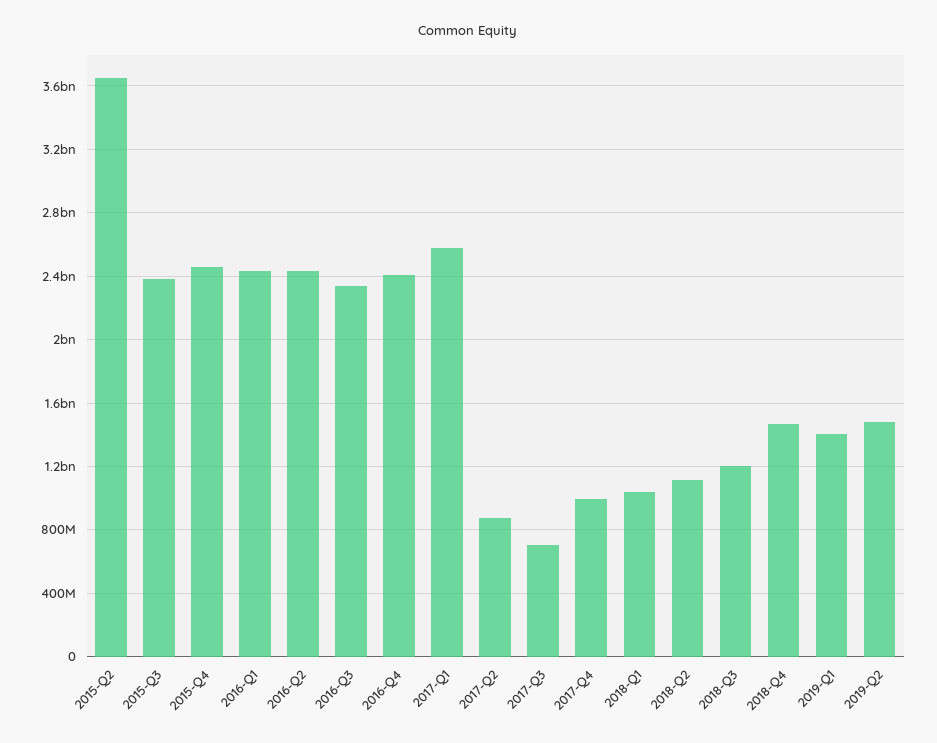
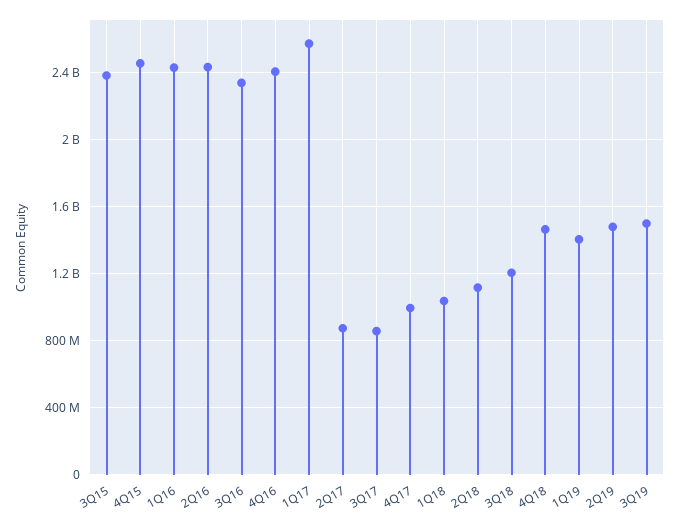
2015-Q2: 3650000000 -> none
2017-Q3: 700000000 -> 850000000
3Q19: none -> 1500000000

